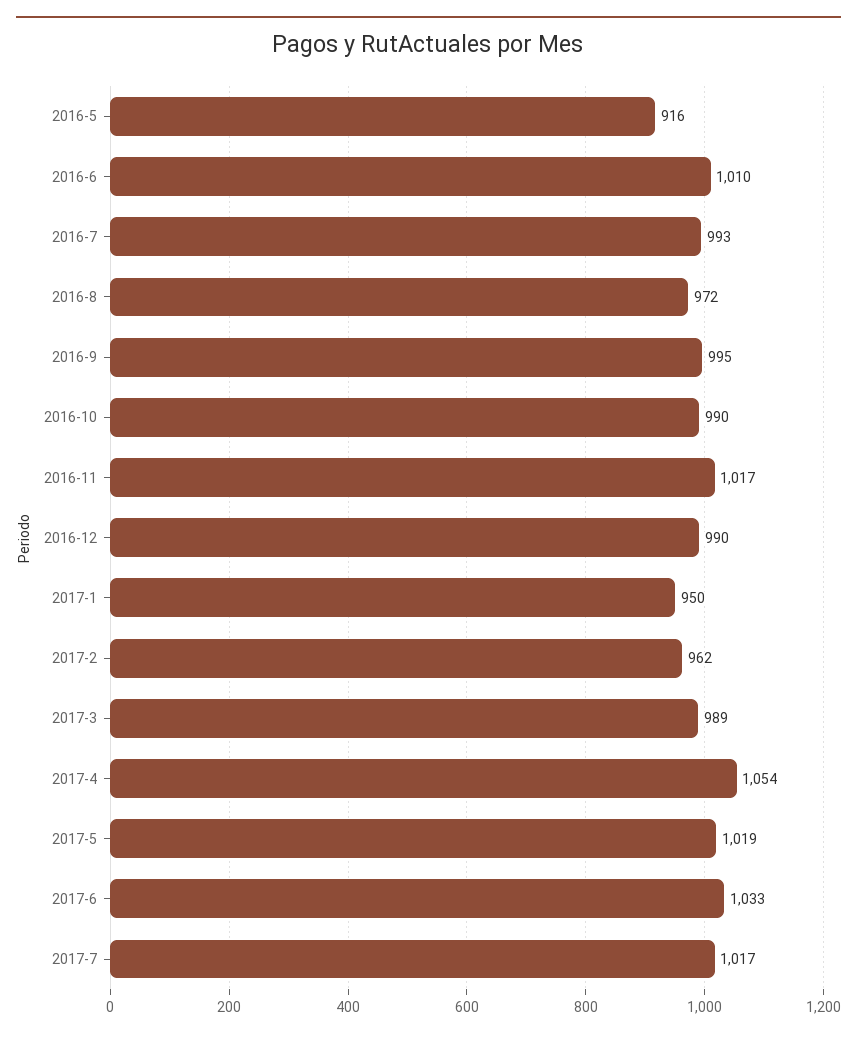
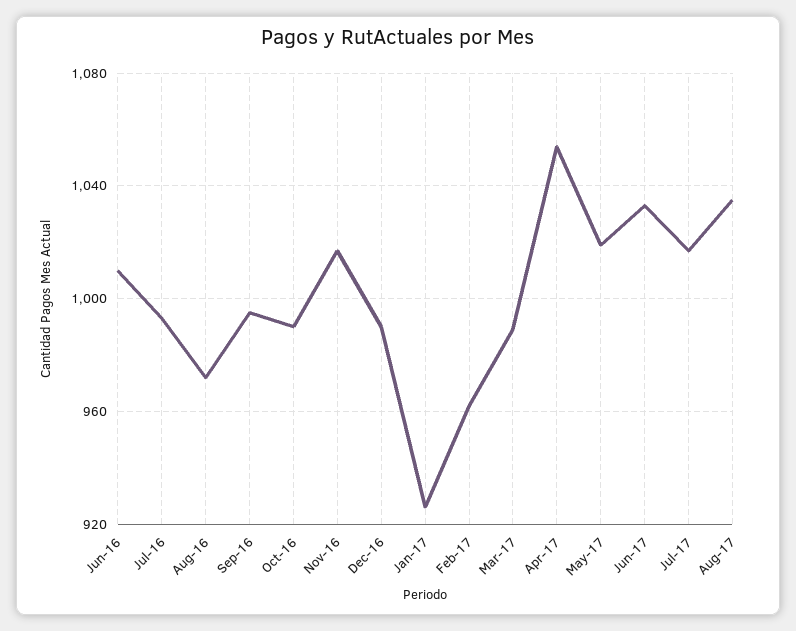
2016-5: 916 -> none
2017-1: 950 -> 925
Aug-17: none -> 1035

